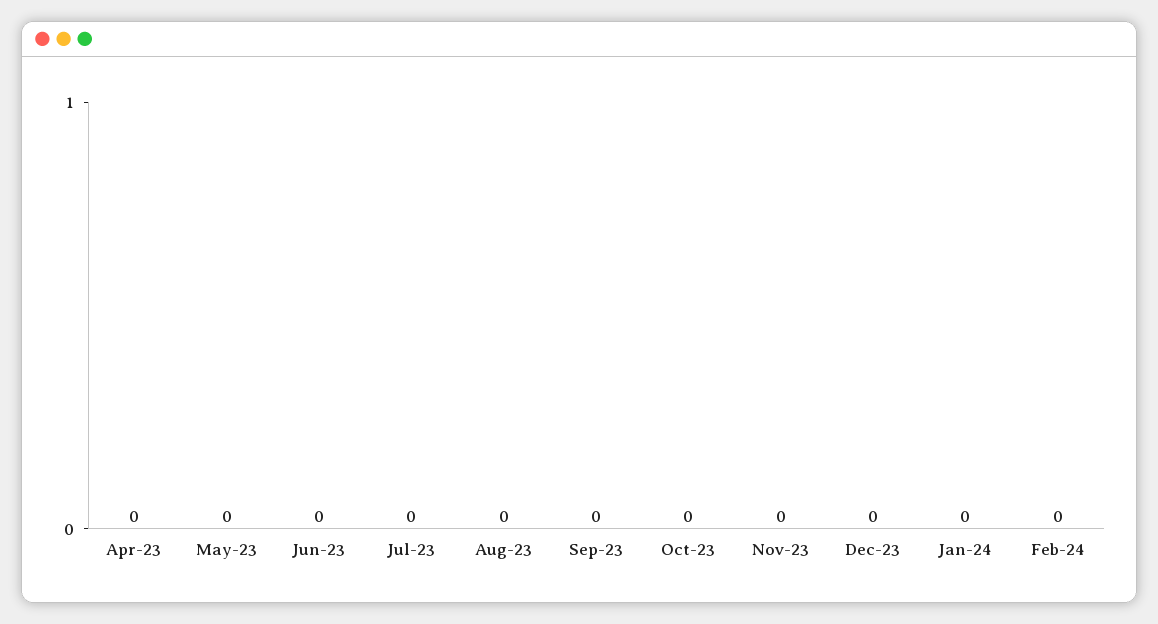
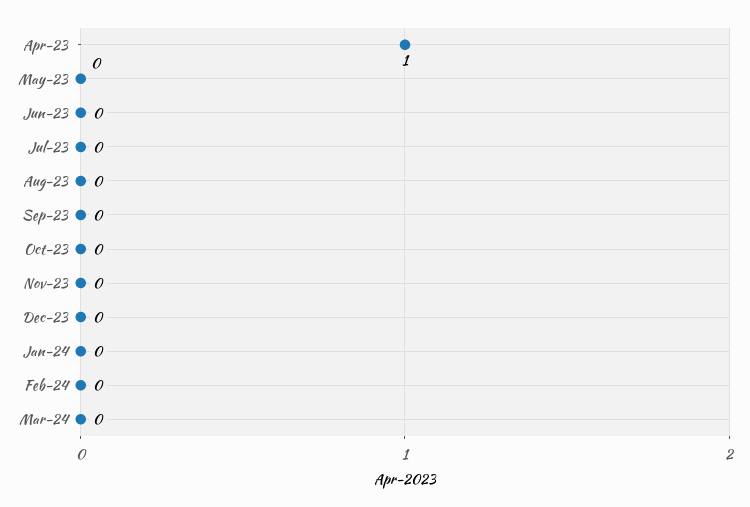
Apr-23: 0 -> 1
Mar-24: none -> 0

